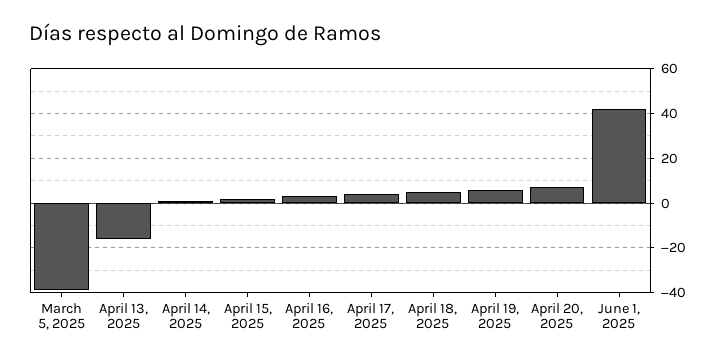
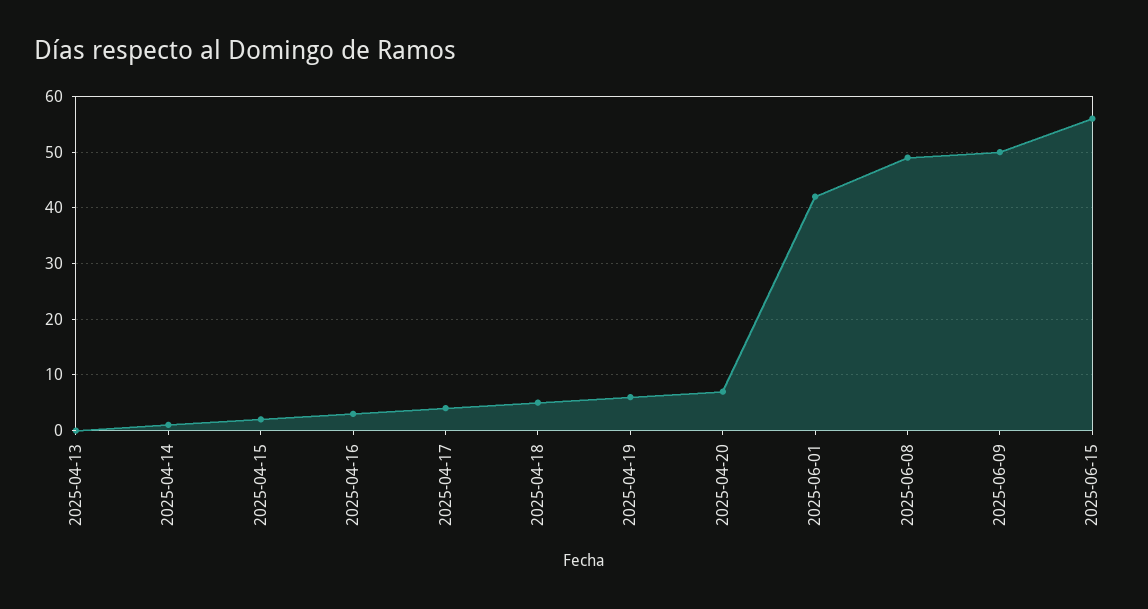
March 5, 2025: -40 -> none
April 13, 2025: -15 -> 0
2025-06-08: none -> 50
2025-06-09: none -> 50
2025-06-15: none -> 55

